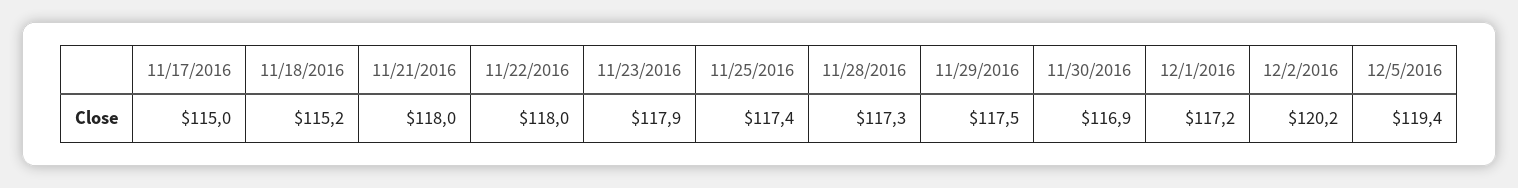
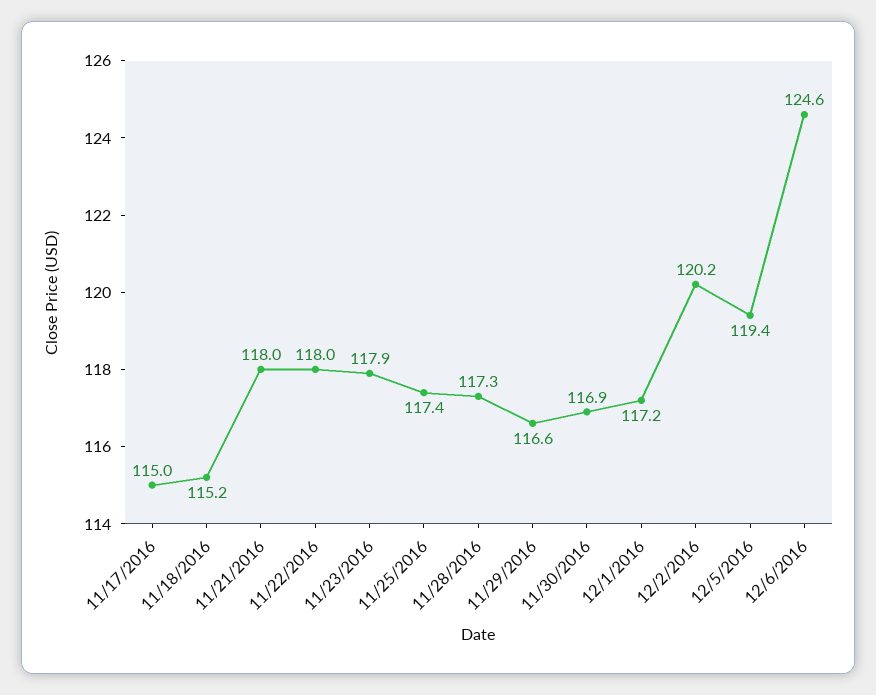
11/29/2016: 117.5 -> 116.6
12/6/2016: none -> 124.6

